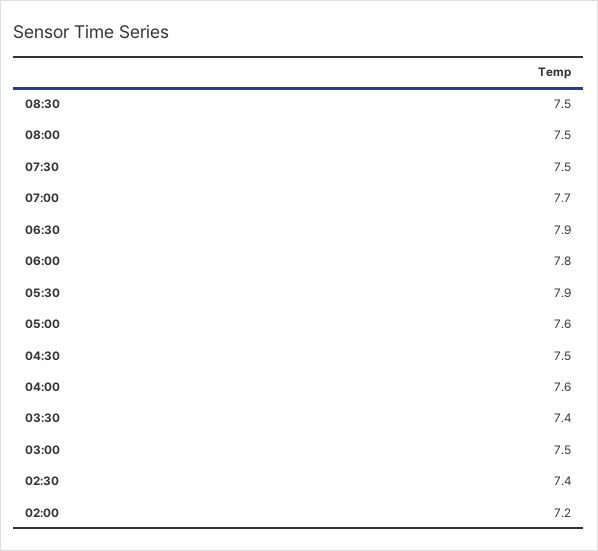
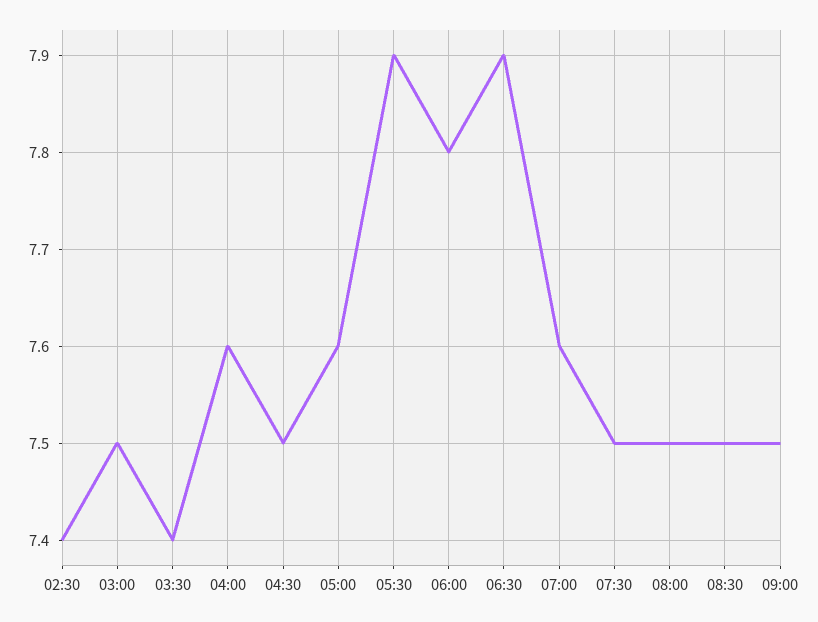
07:00: 7.7 -> 7.6
02:00: 7.2 -> none
09:00: none -> 7.5

